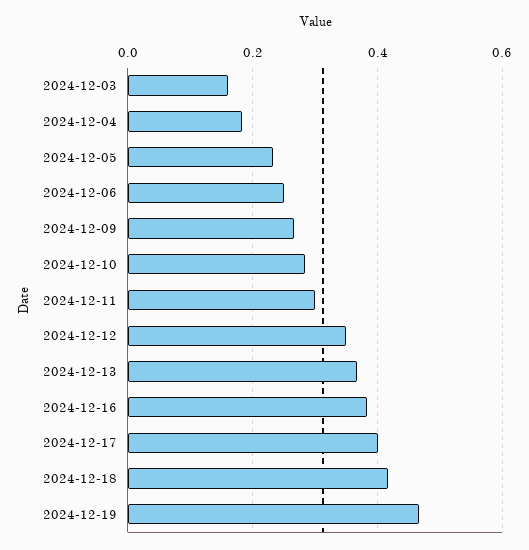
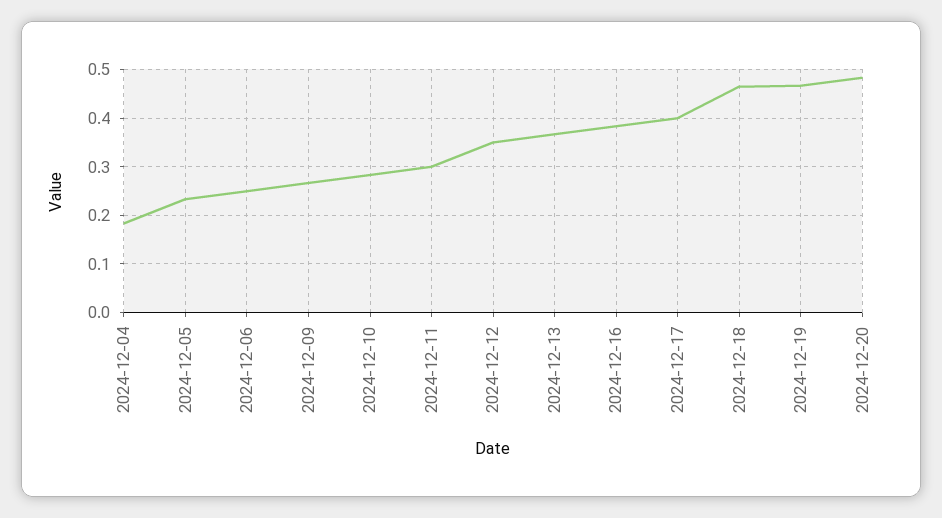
2024-12-03: 0.16 -> none
2024-12-18: 0.42 -> 0.46
2024-12-20: none -> 0.48

